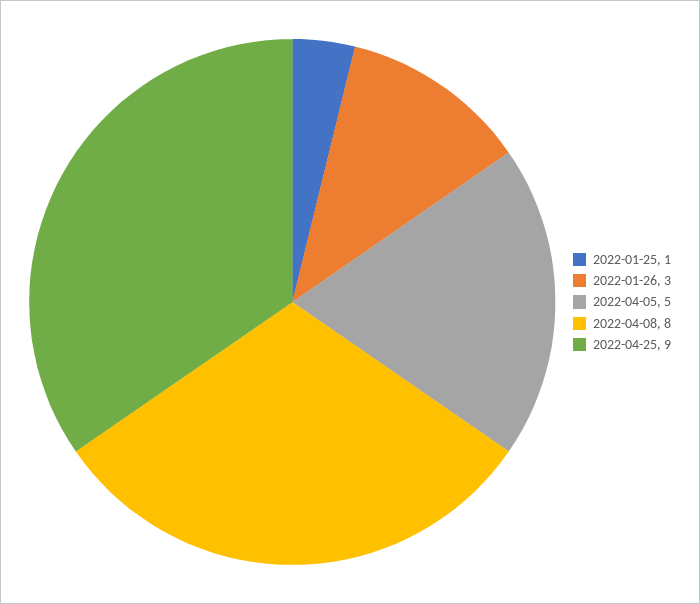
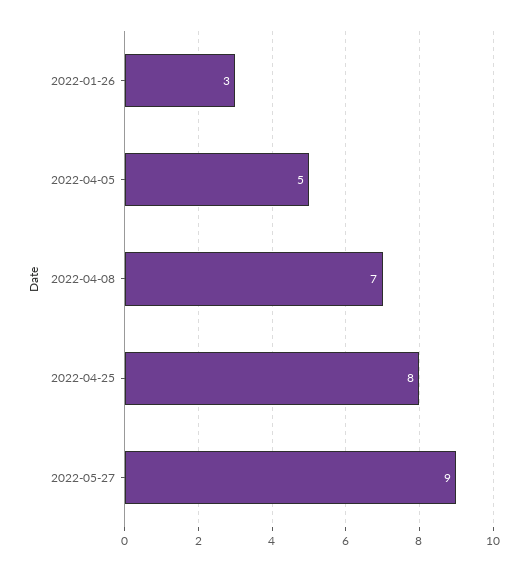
2022-01-25: 1 -> none
2022-04-08: 8 -> 7
2022-04-25: 9 -> 8
2022-05-27: none -> 9

